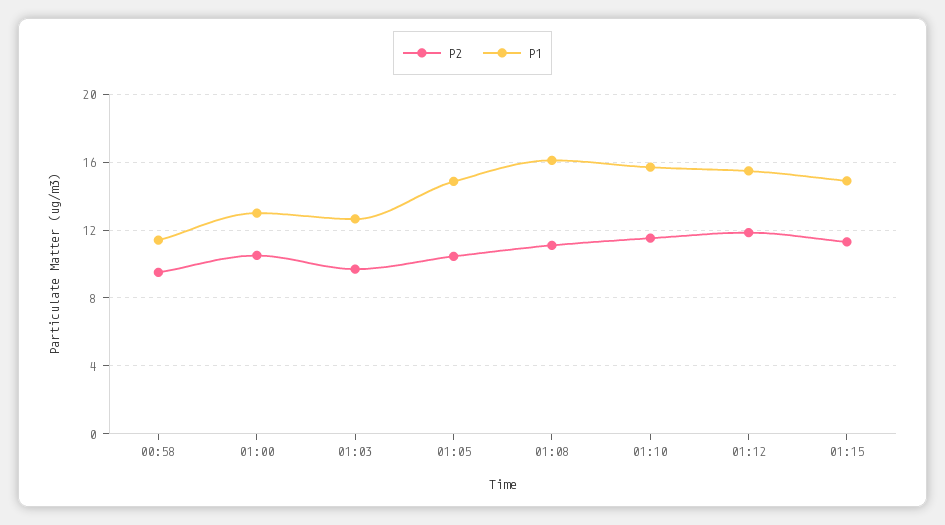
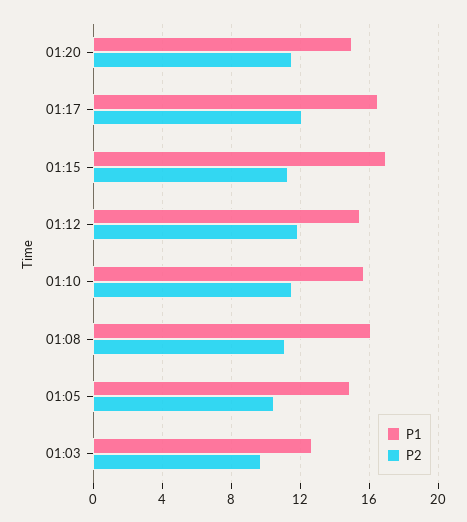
P2, 00:58: 9.5 -> none
P1, 00:58: 11.5 -> none
P2, 01:00: 10.5 -> none
P1, 01:00: 13 -> none
P1, 01:15: 15 -> 17
P1, 01:20: none -> 15
P2, 01:20: none -> 11.5
P1, 01:17: none -> 16.5
P2, 01:17: none -> 12

